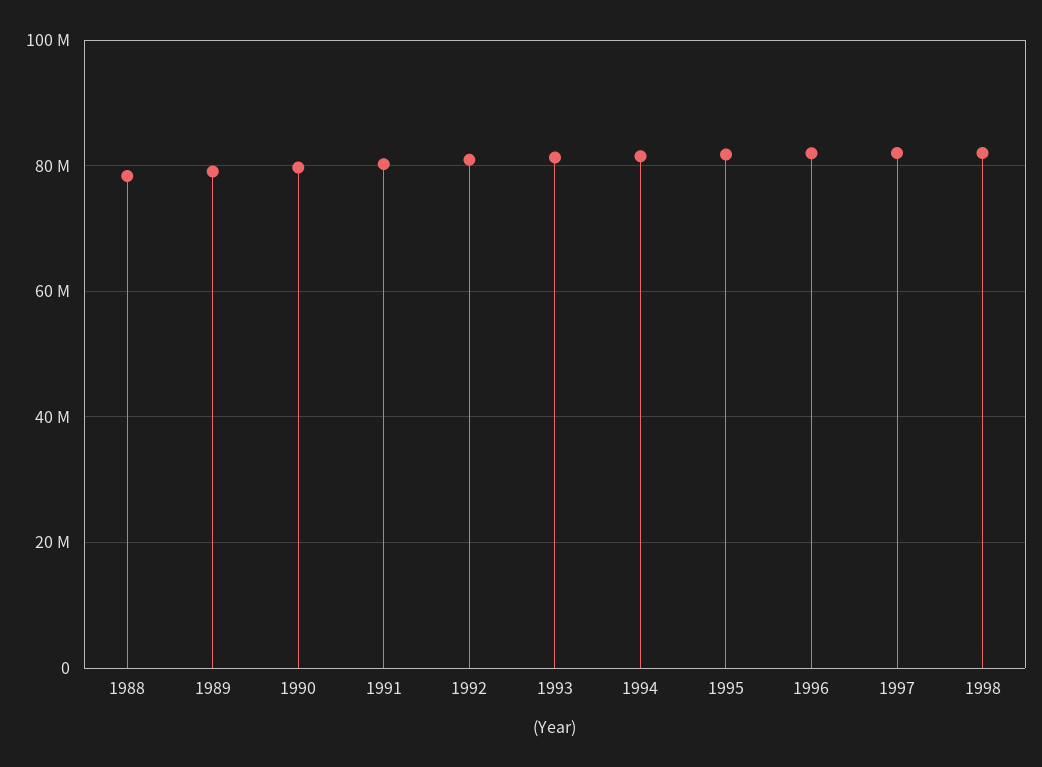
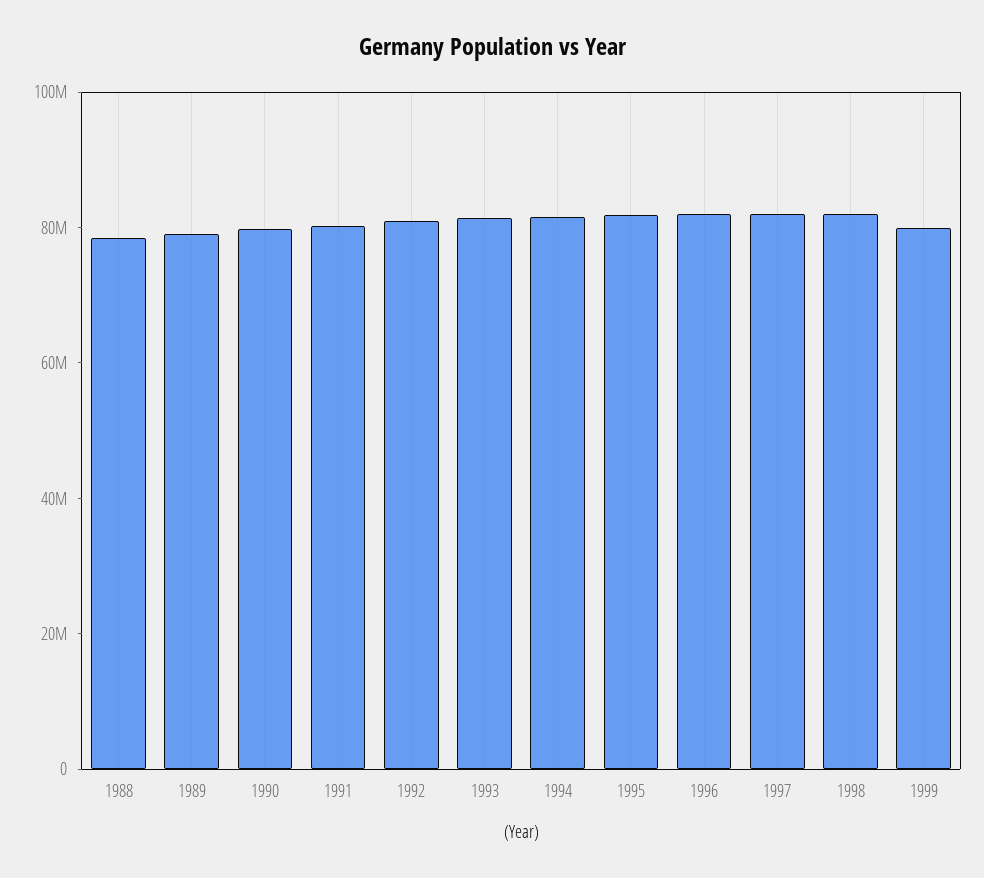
1999: none -> 80000000

